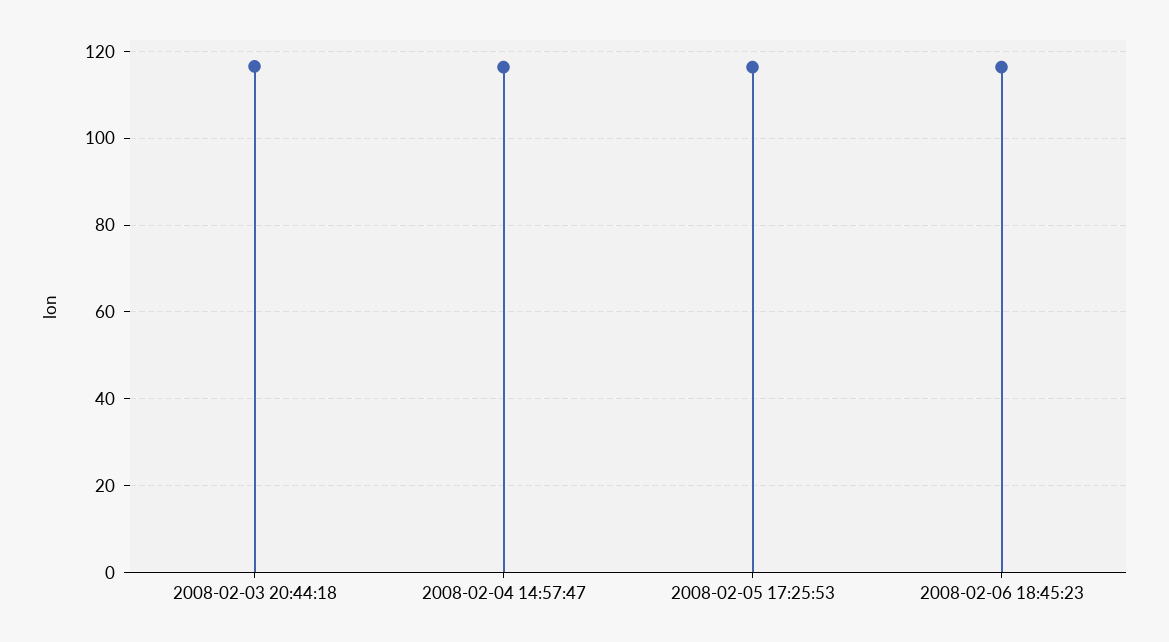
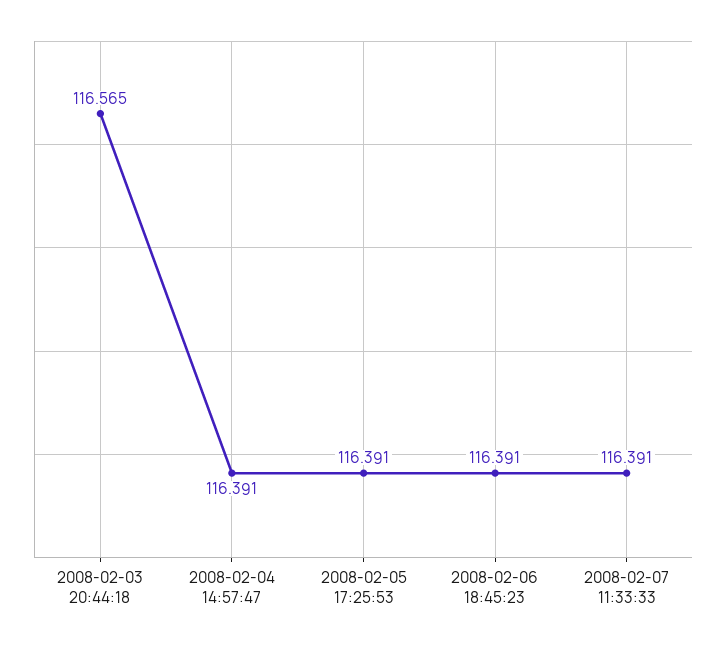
2008-02-07 11:33:33: none -> 116.391

